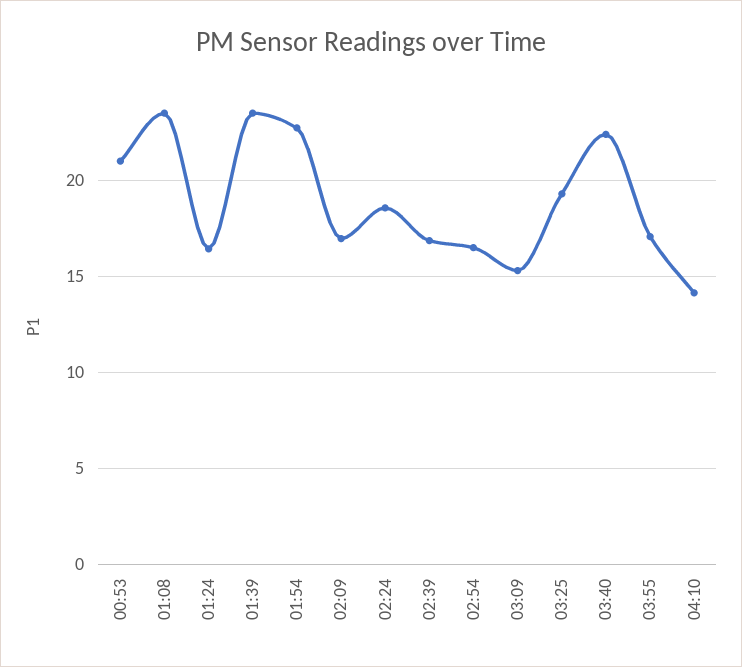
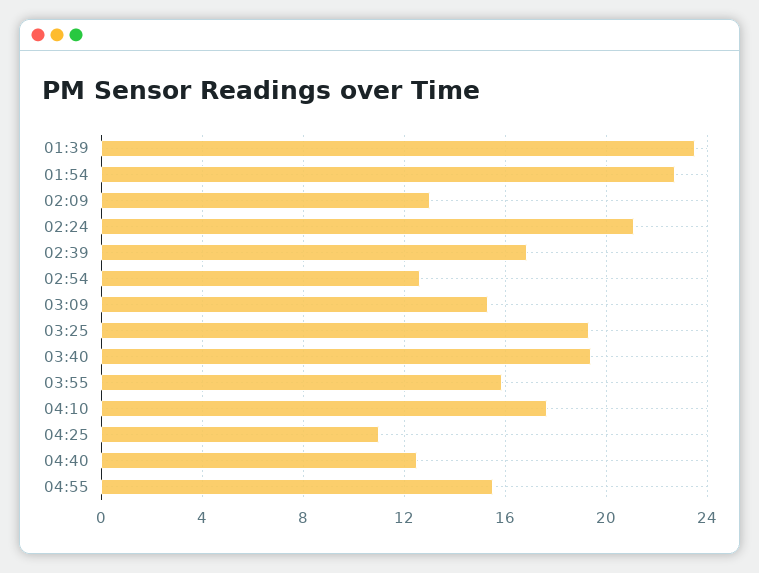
00:53: 21 -> none
01:08: 23.5 -> none
01:24: 16.5 -> none
02:09: 17 -> 13
02:24: 18.5 -> 21
02:54: 16.5 -> 12.5
03:40: 22.5 -> 19.5
03:55: 17 -> 16
04:10: 14 -> 17.5
04:25: none -> 11
04:40: none -> 12.5
04:55: none -> 15.5

